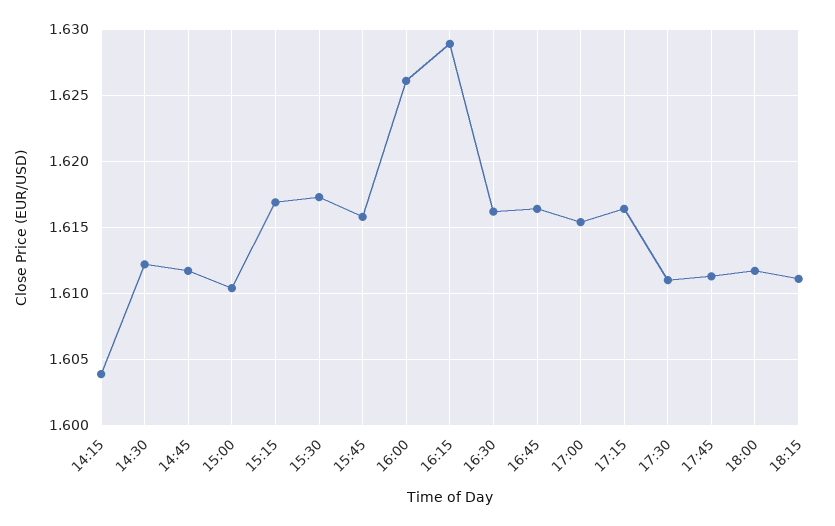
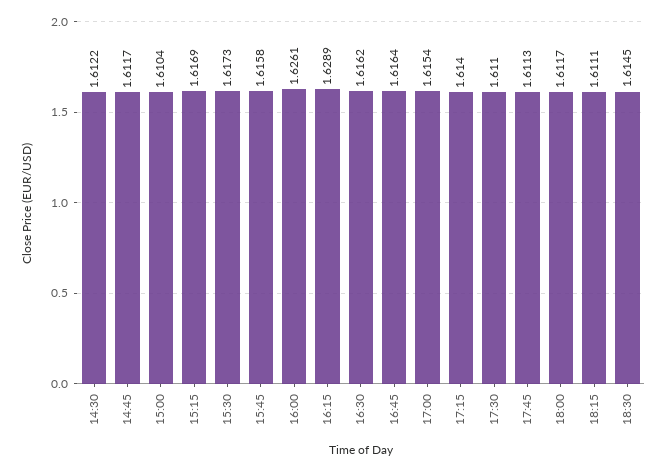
14:15: 1.604 -> none
17:15: 1.6165 -> 1.614
18:30: none -> 1.6145

